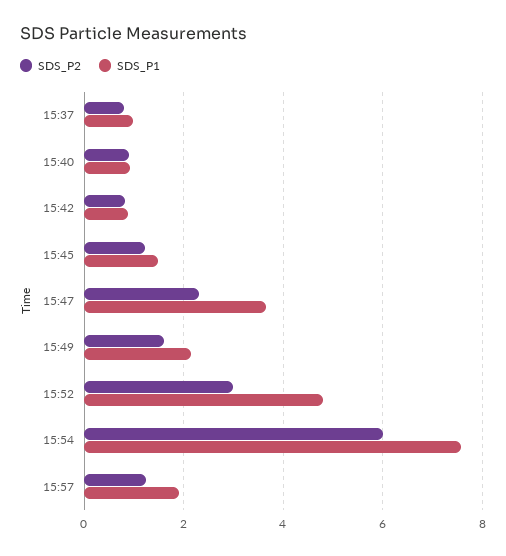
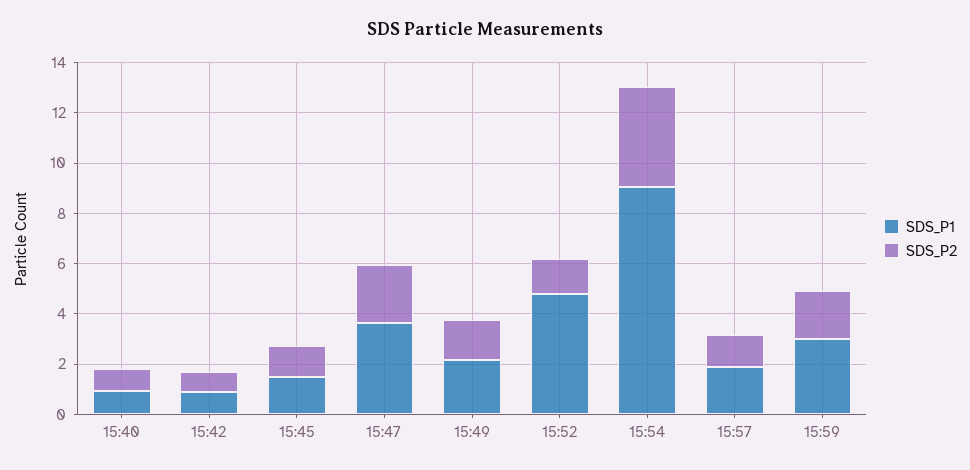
SDS_P2, 15:37: 0.8 -> none
SDS_P1, 15:37: 1 -> none
SDS_P2, 15:52: 3 -> 1.5
SDS_P2, 15:54: 6 -> 4
SDS_P1, 15:54: 7.6 -> 9
SDS_P1, 15:59: none -> 3
SDS_P2, 15:59: none -> 2

